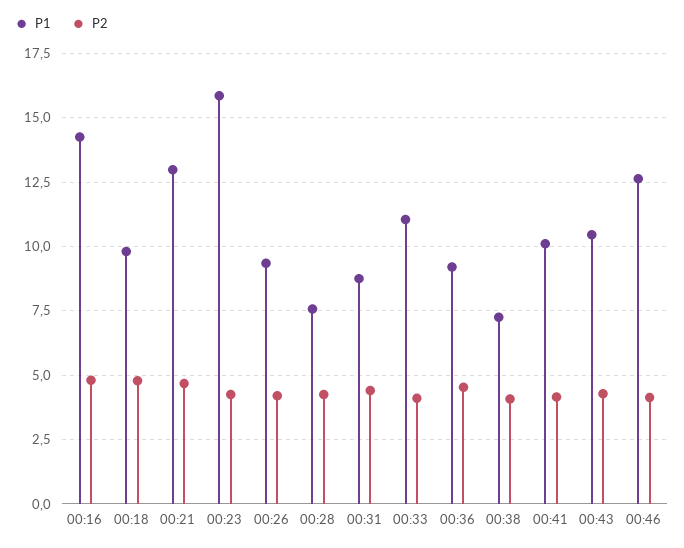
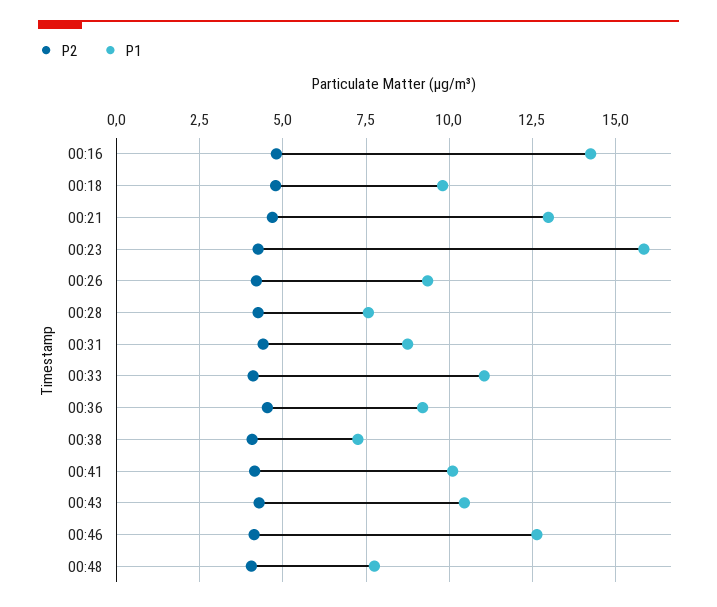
P2, 00:48: none -> 4
P1, 00:48: none -> 7.75

